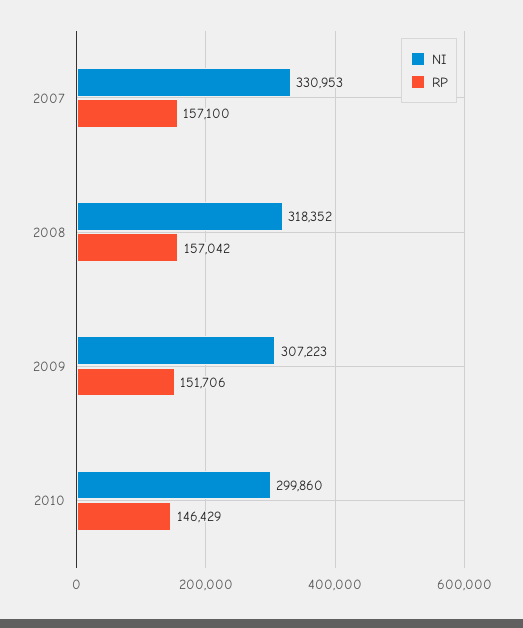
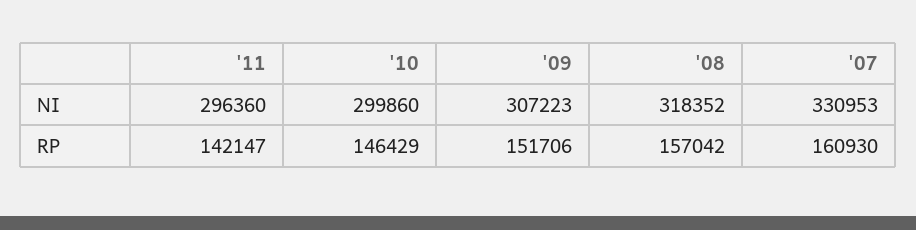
RP, 2007: 157100 -> 160930
NI, '11: none -> 296360
RP, '11: none -> 142147

